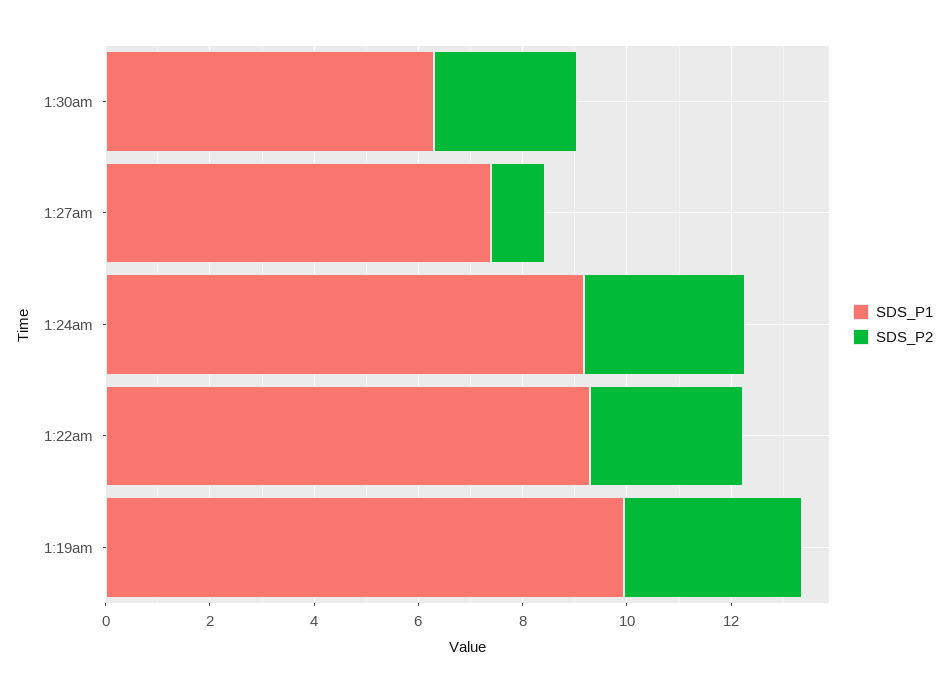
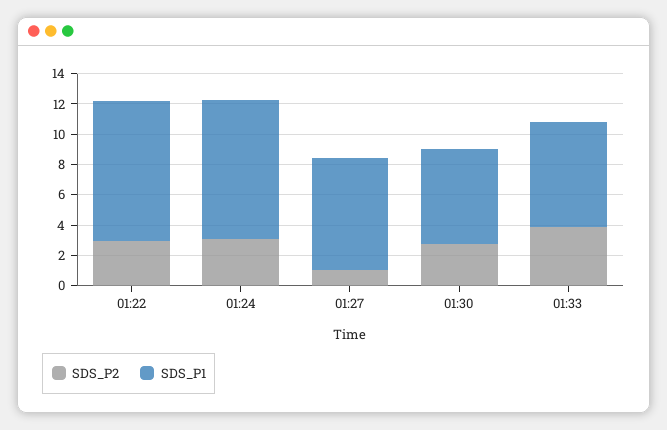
SDS_P1, 1:19am: 10 -> none
SDS_P2, 1:19am: 3.5 -> none
SDS_P2, 01:33: none -> 4
SDS_P1, 01:33: none -> 7

